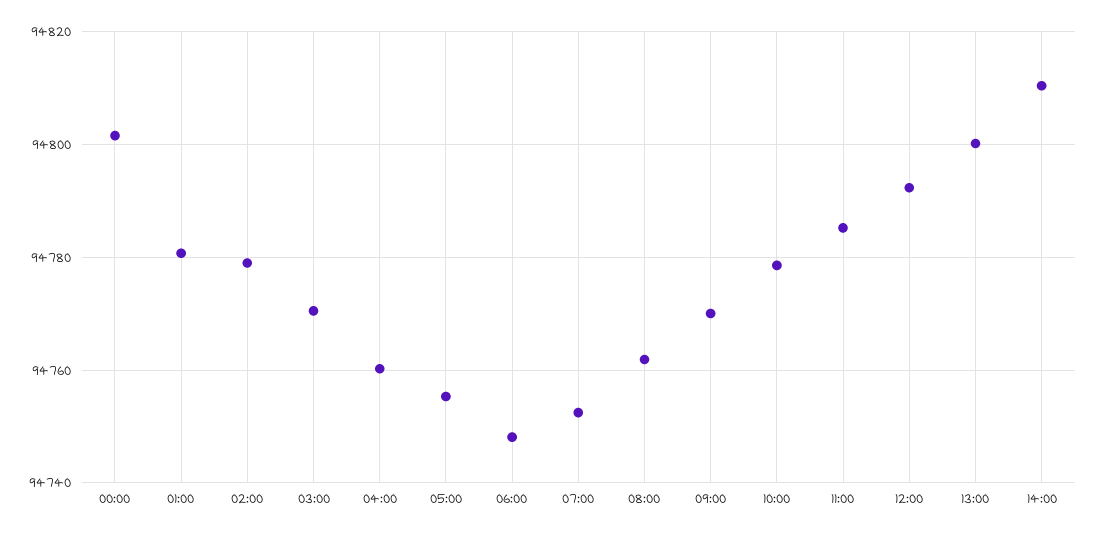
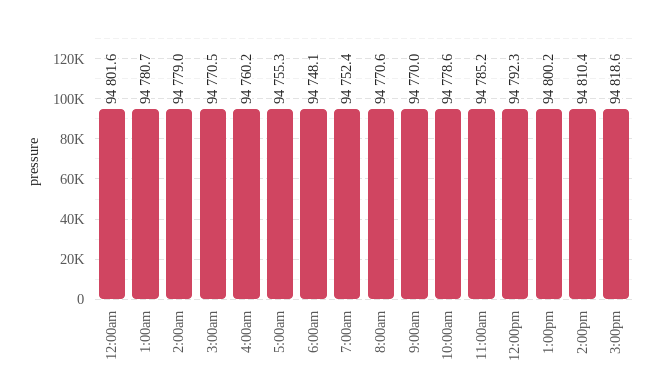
08:00: 94762 -> 94770.6
3:00pm: none -> 94818.6

